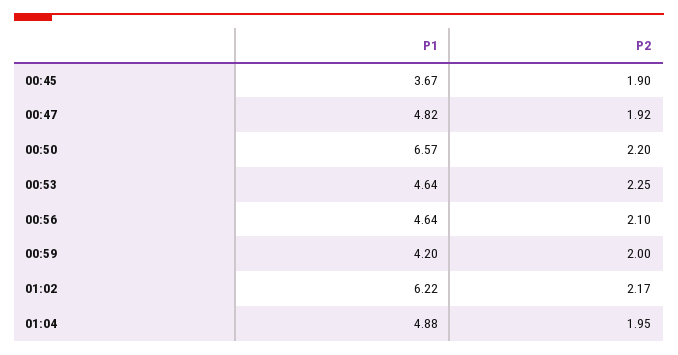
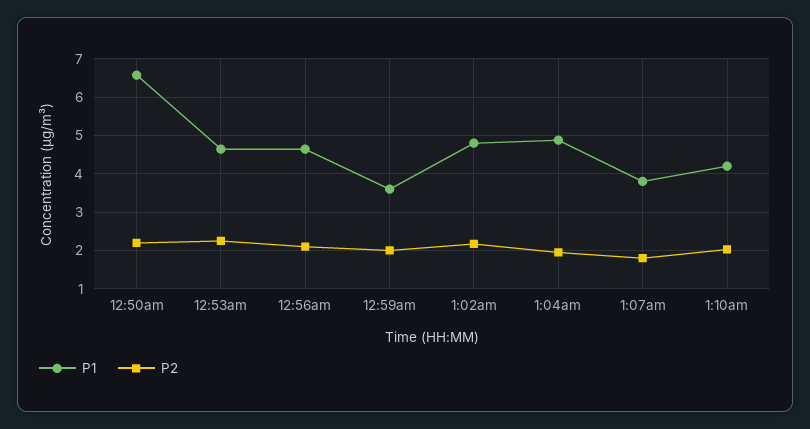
P1, 00:45: 3.67 -> none
P2, 00:45: 1.9 -> none
P1, 00:47: 4.82 -> none
P2, 00:47: 1.92 -> none
P1, 00:59: 4.2 -> 3.6
P1, 01:02: 6.22 -> 4.8
P1, 1:07am: none -> 3.8
P2, 1:07am: none -> 1.8
P1, 1:10am: none -> 4.2
P2, 1:10am: none -> 2

